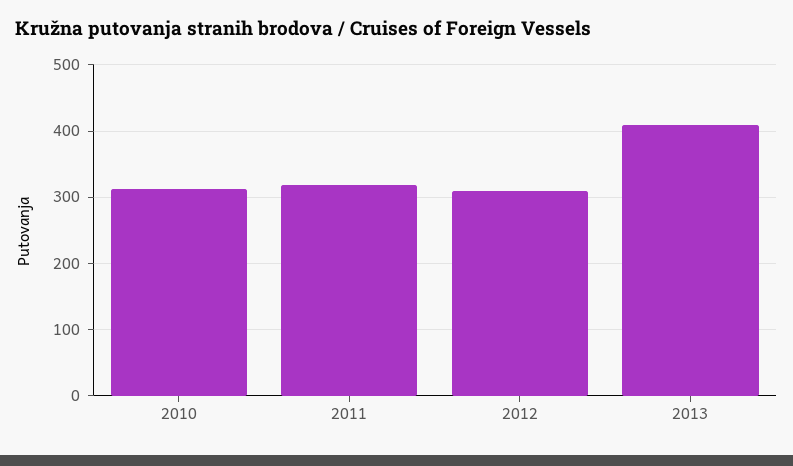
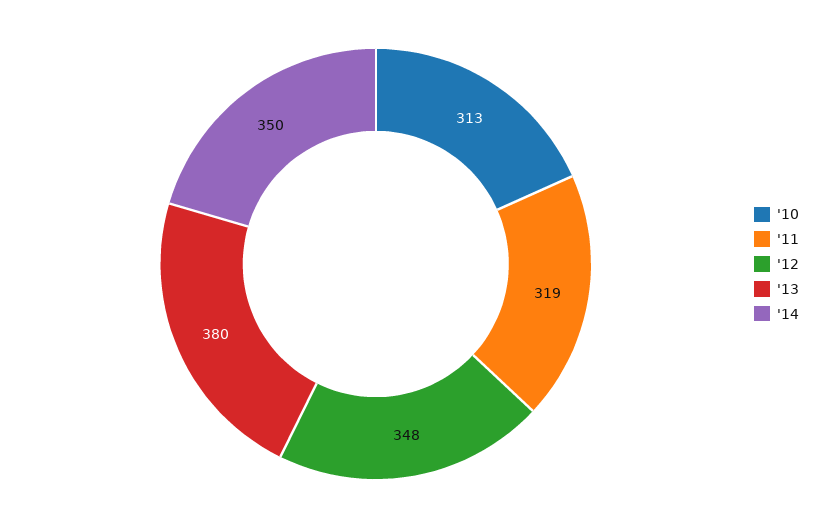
2012: 310 -> 348
2013: 410 -> 380
'14: none -> 350

